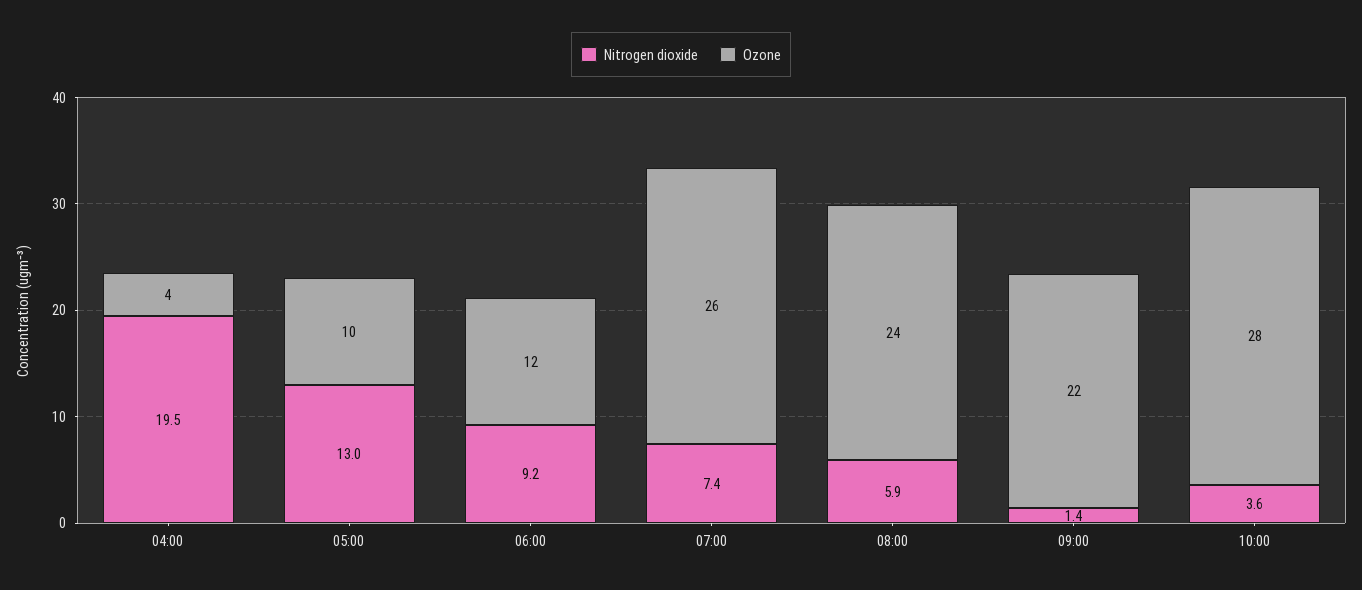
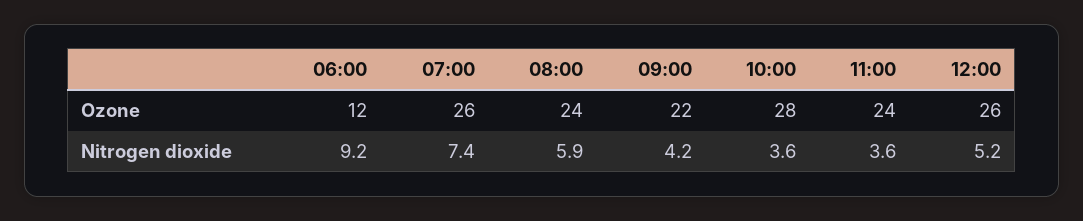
Nitrogen dioxide, 04:00: 19.5 -> none
Ozone, 04:00: 4 -> none
Nitrogen dioxide, 05:00: 13 -> none
Ozone, 05:00: 10 -> none
Nitrogen dioxide, 09:00: 1.4 -> 4.2
Ozone, 11:00: none -> 24
Ozone, 12:00: none -> 26
Nitrogen dioxide, 11:00: none -> 3.6
Nitrogen dioxide, 12:00: none -> 5.2

